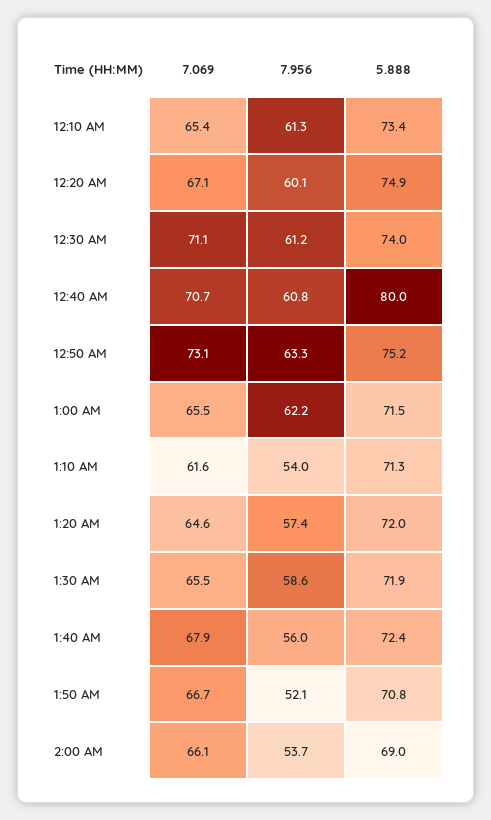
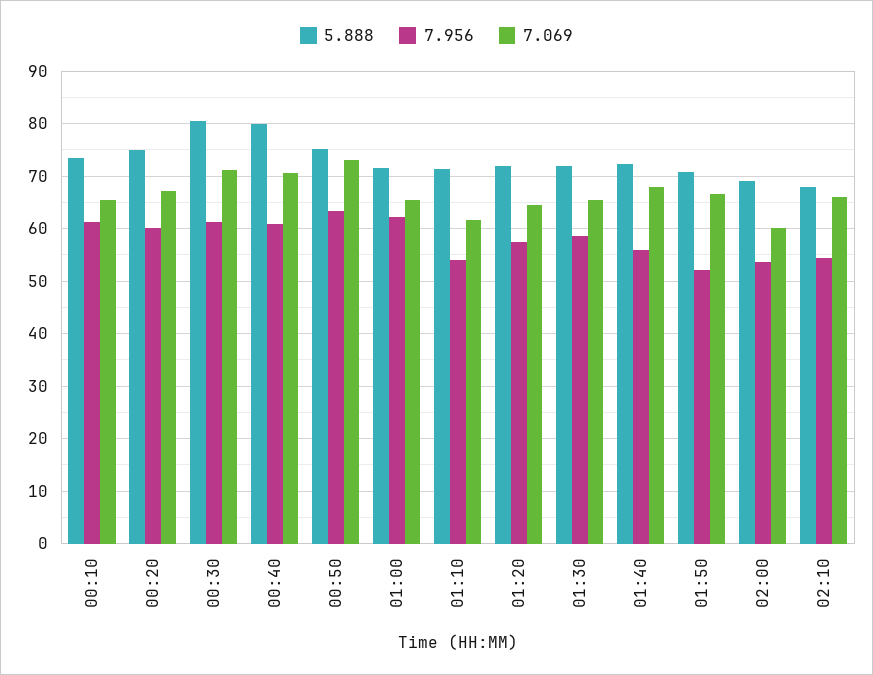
5.888, 12:30 AM: 74 -> 80
7.069, 2:00 AM: 66.1 -> 60
5.888, 02:10: none -> 68
7.956, 02:10: none -> 54
7.069, 02:10: none -> 66

